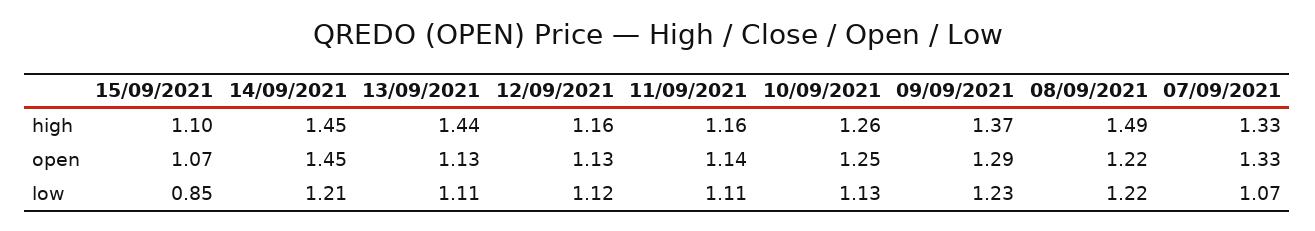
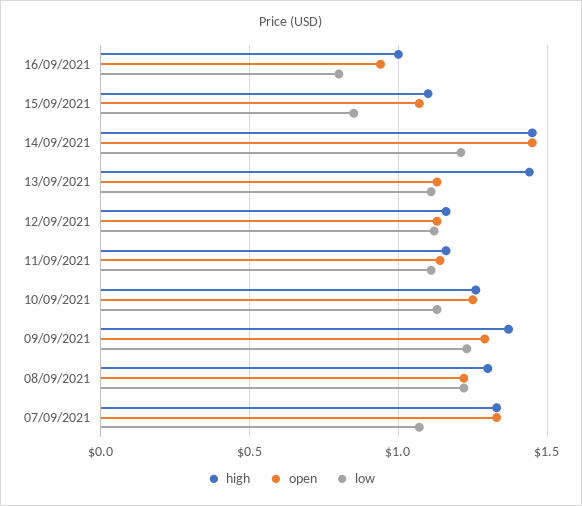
high, 08/09/2021: 1.49 -> 1.3
high, 16/09/2021: none -> 1
open, 16/09/2021: none -> 0.95
low, 16/09/2021: none -> 0.8

